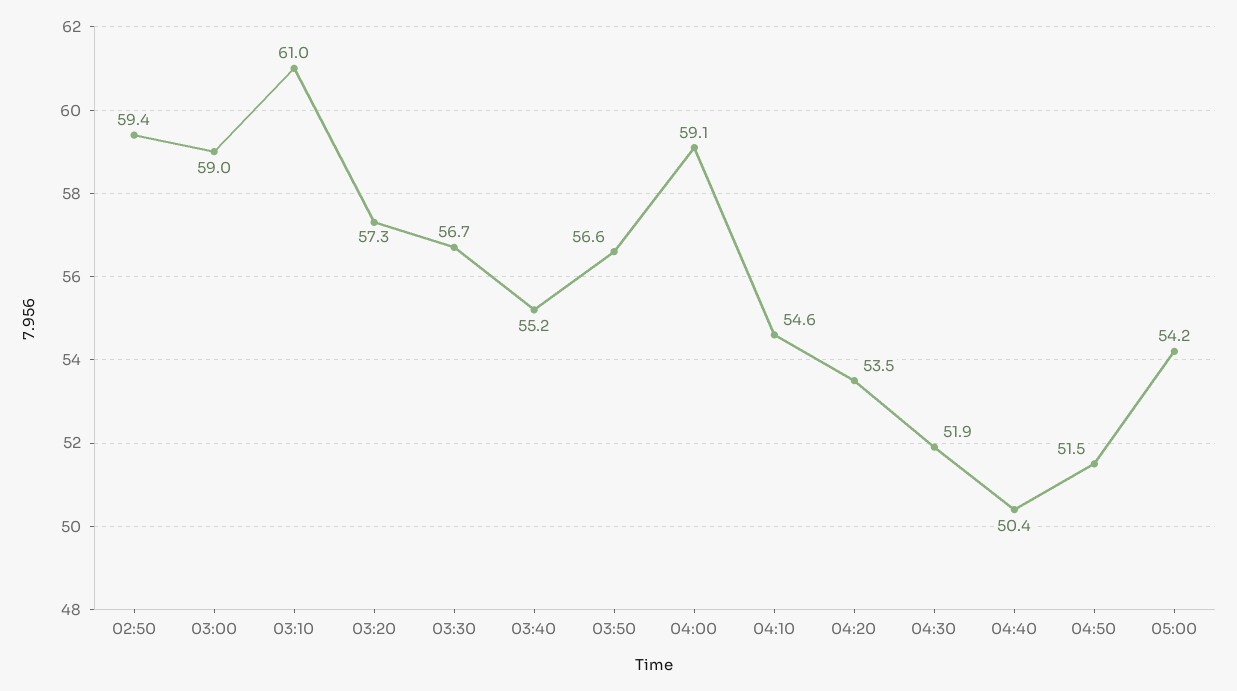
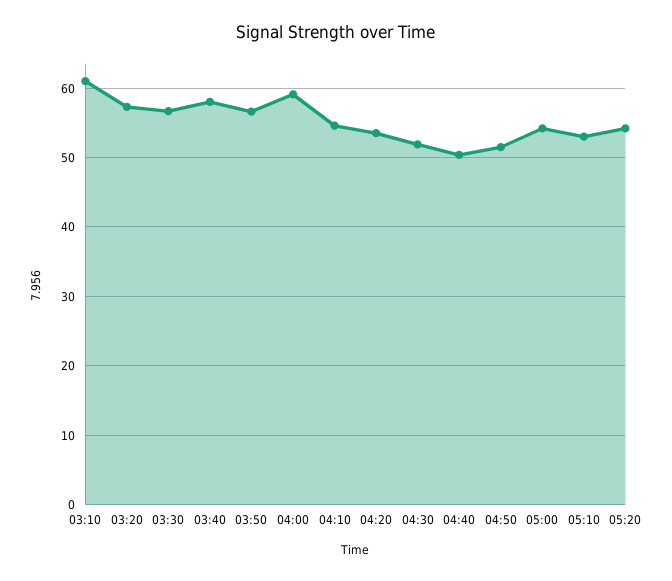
02:50: 59.4 -> none
03:00: 59 -> none
03:40: 55.2 -> 58
05:10: none -> 53
05:20: none -> 54

